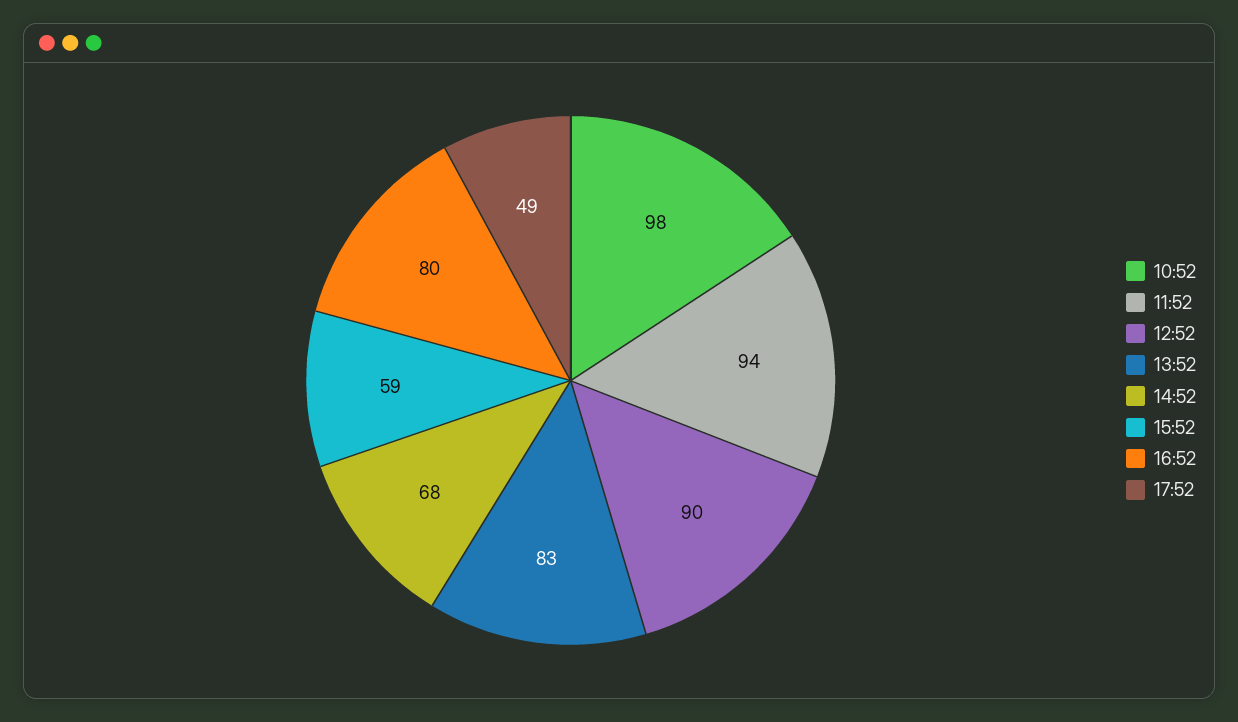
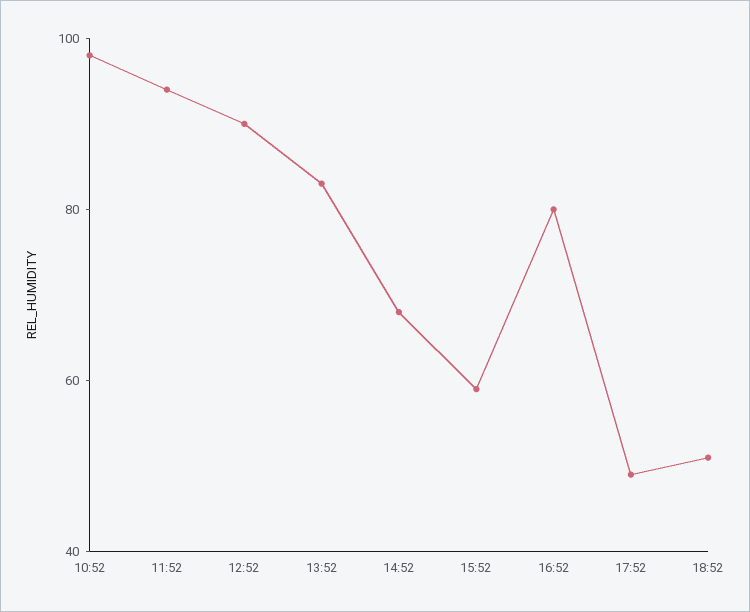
18:52: none -> 50

